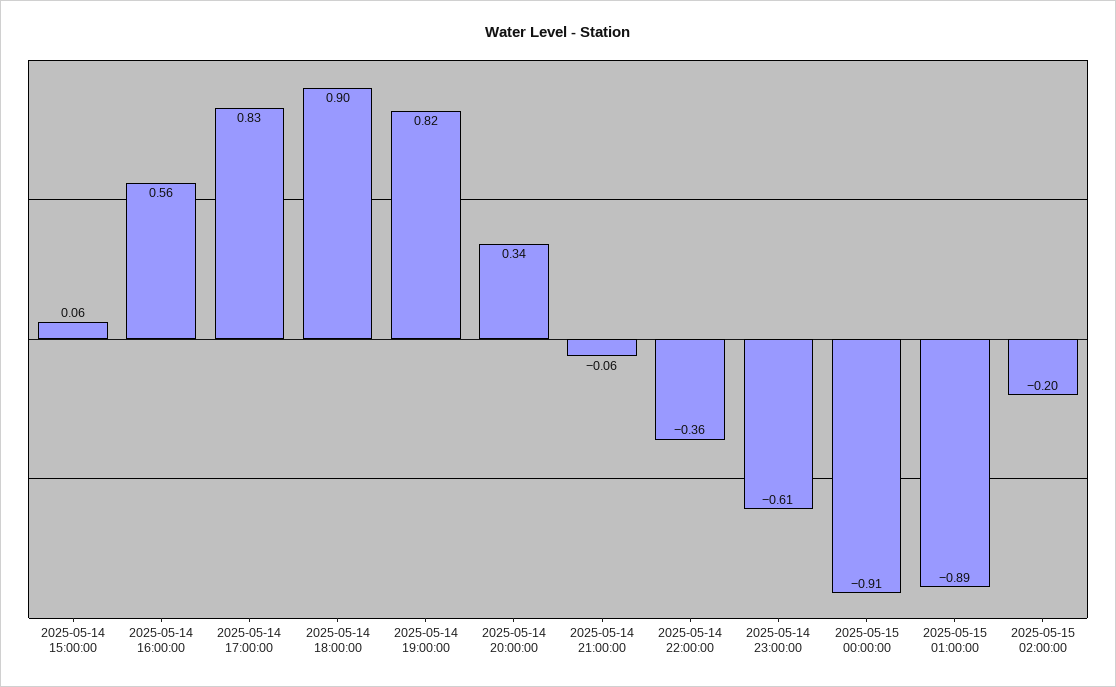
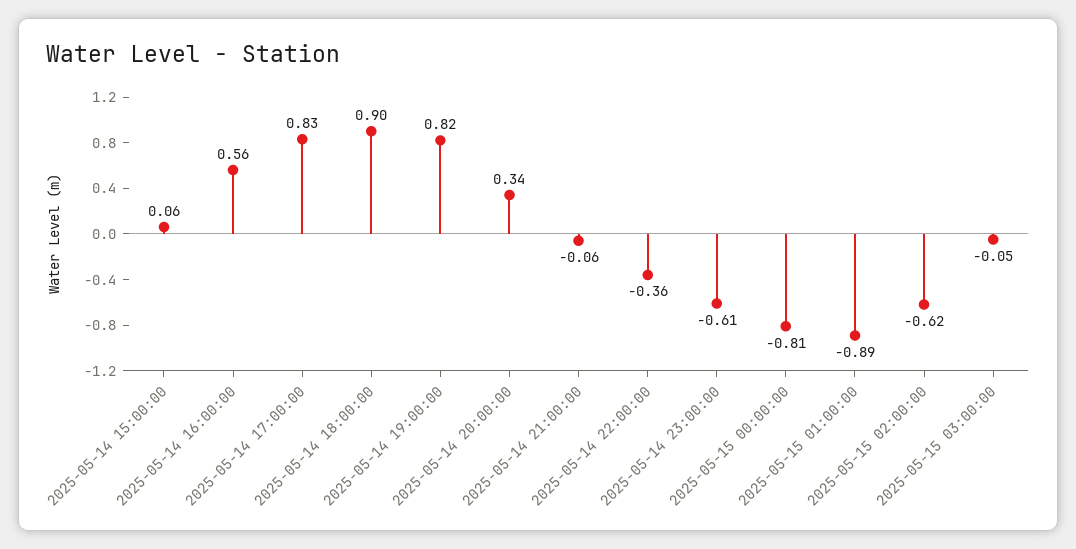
2025-05-15 00:00:00: -0.91 -> -0.81
2025-05-15 02:00:00: -0.2 -> -0.62
2025-05-15 03:00:00: none -> -0.05

